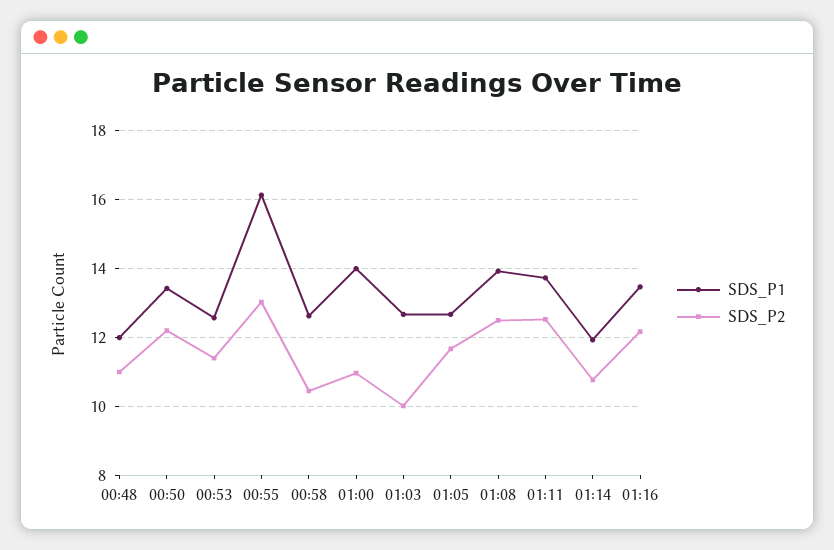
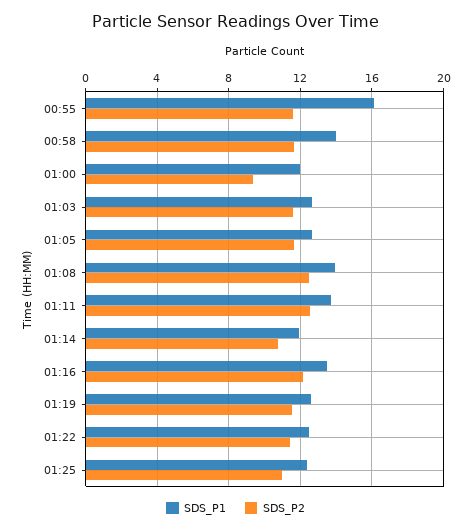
SDS_P1, 00:48: 12 -> none
SDS_P2, 00:48: 11 -> none
SDS_P1, 00:50: 13.4 -> none
SDS_P2, 00:50: 12.2 -> none
SDS_P1, 00:53: 12.6 -> none
SDS_P2, 00:53: 11.4 -> none
SDS_P2, 00:55: 13 -> 11.5
SDS_P1, 00:58: 12.6 -> 14
SDS_P2, 00:58: 10.4 -> 11.5
SDS_P1, 01:00: 14 -> 12
SDS_P2, 01:00: 11 -> 9.5
SDS_P2, 01:03: 10 -> 11.5
SDS_P1, 01:19: none -> 12.5
SDS_P2, 01:19: none -> 11.5
SDS_P1, 01:22: none -> 12.5
SDS_P2, 01:22: none -> 11.5
SDS_P1, 01:25: none -> 12.5
SDS_P2, 01:25: none -> 11

